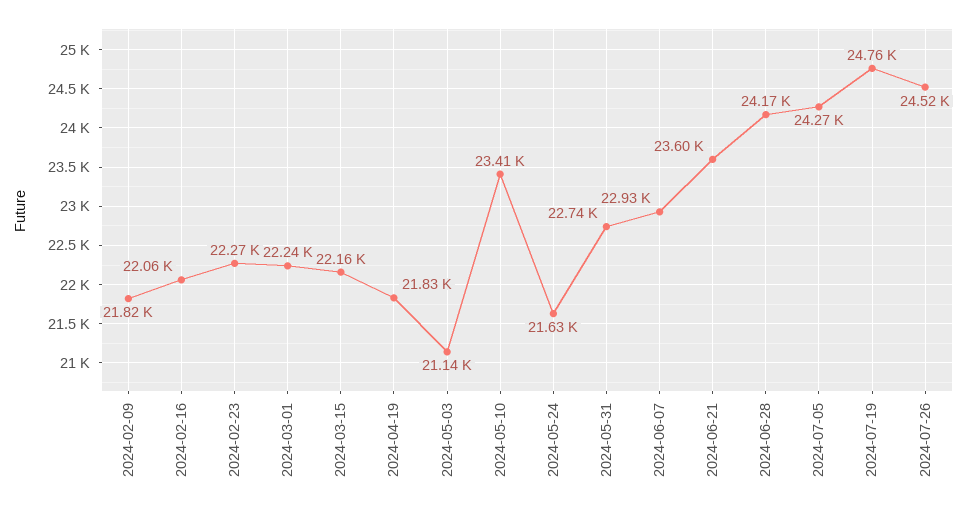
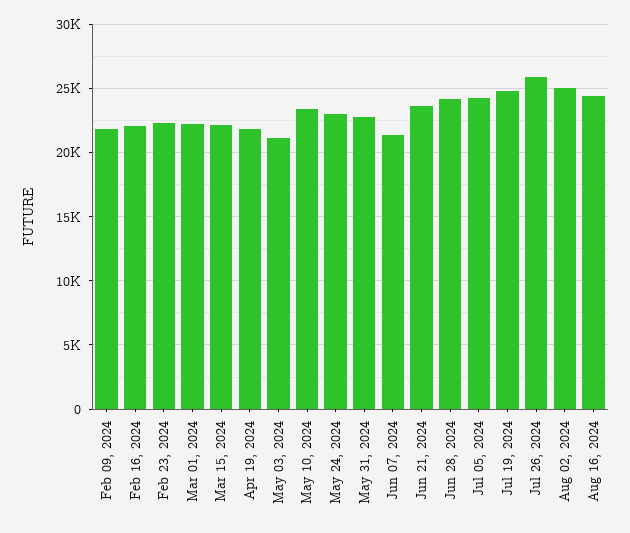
2024-05-24: 21630 -> 23000
2024-06-07: 22930 -> 21500
2024-07-26: 24520 -> 26000
Aug 02, 2024: none -> 25000
Aug 16, 2024: none -> 24500

